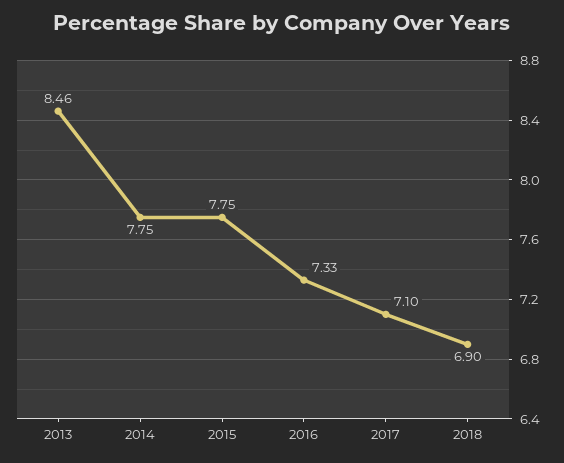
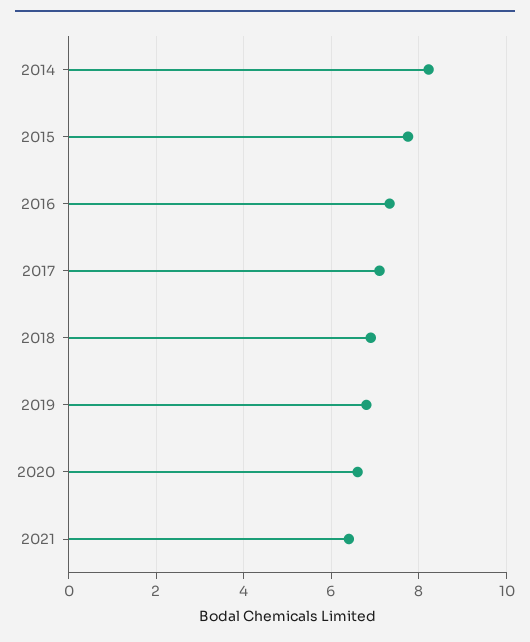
2013: 8.46 -> none
2014: 7.75 -> 8.2
2019: none -> 6.8
2020: none -> 6.6
2021: none -> 6.4

